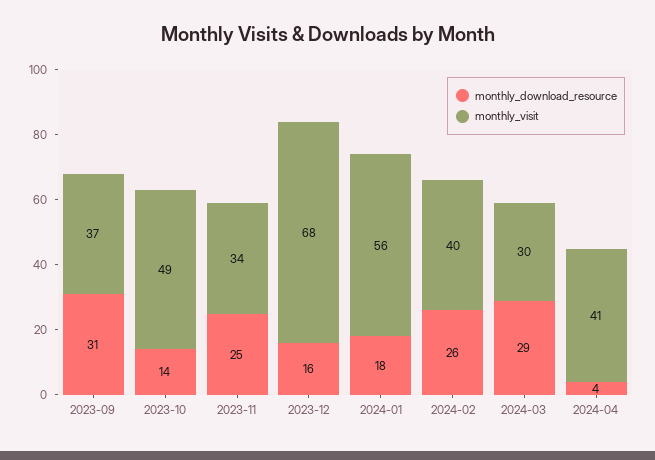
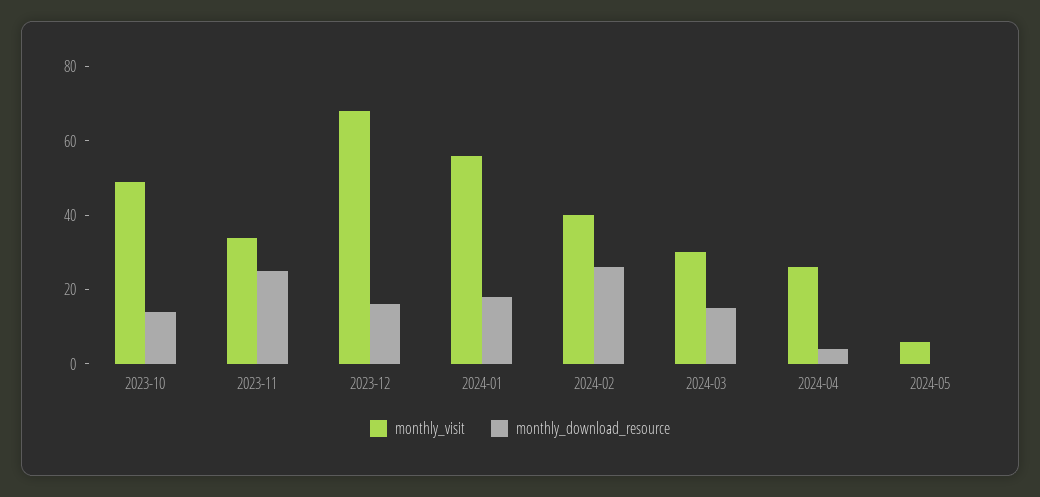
monthly_download_resource, 2023-09: 31 -> none
monthly_visit, 2023-09: 37 -> none
monthly_download_resource, 2024-03: 29 -> 15
monthly_visit, 2024-04: 41 -> 25
monthly_visit, 2024-05: none -> 5
monthly_download_resource, 2024-05: none -> 0

